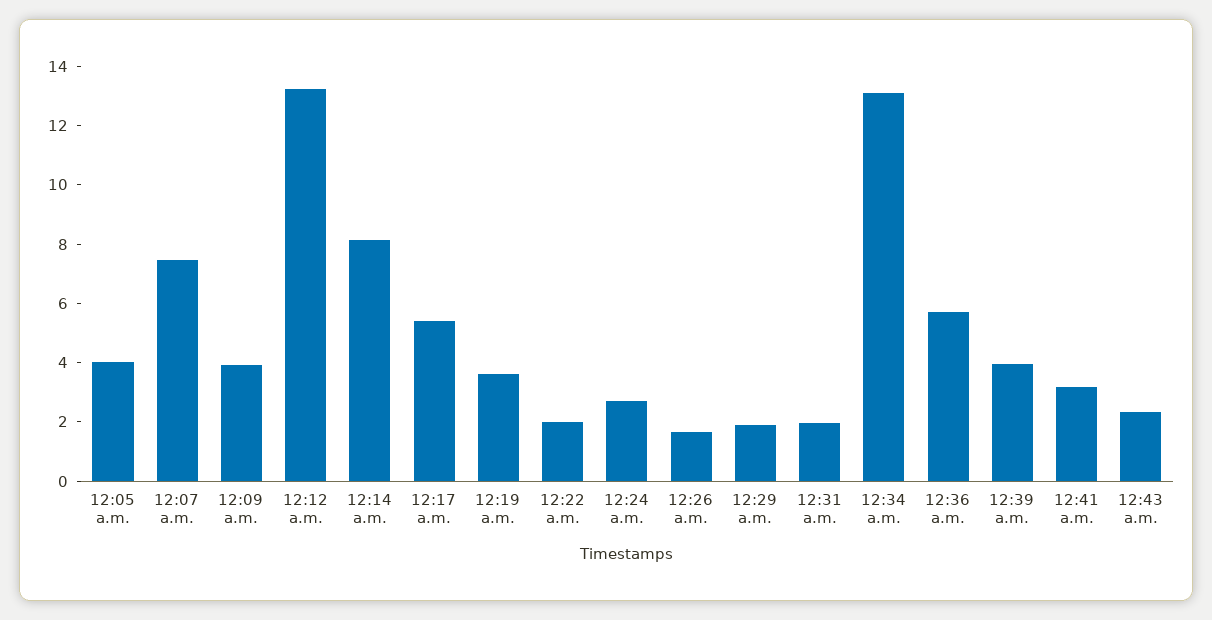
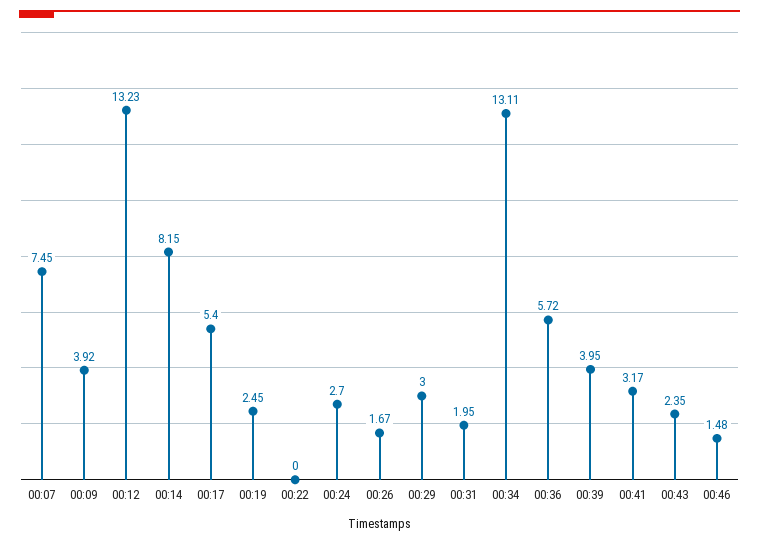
12:05 a.m.: 4 -> none
12:19 a.m.: 3.5 -> 2.45
12:22 a.m.: 2 -> 0
12:29 a.m.: 2 -> 3
00:46: none -> 1.48

